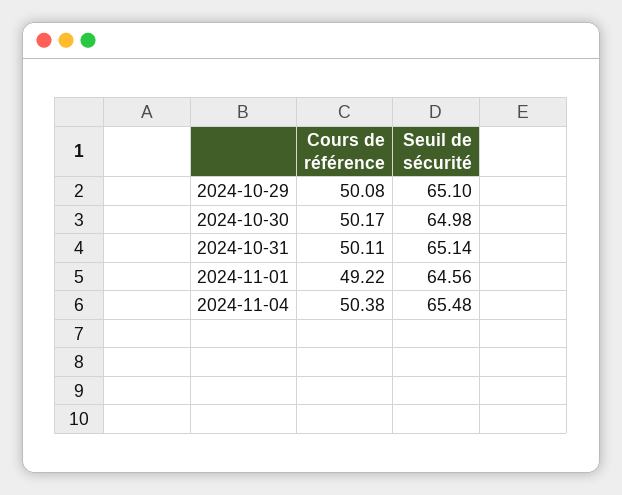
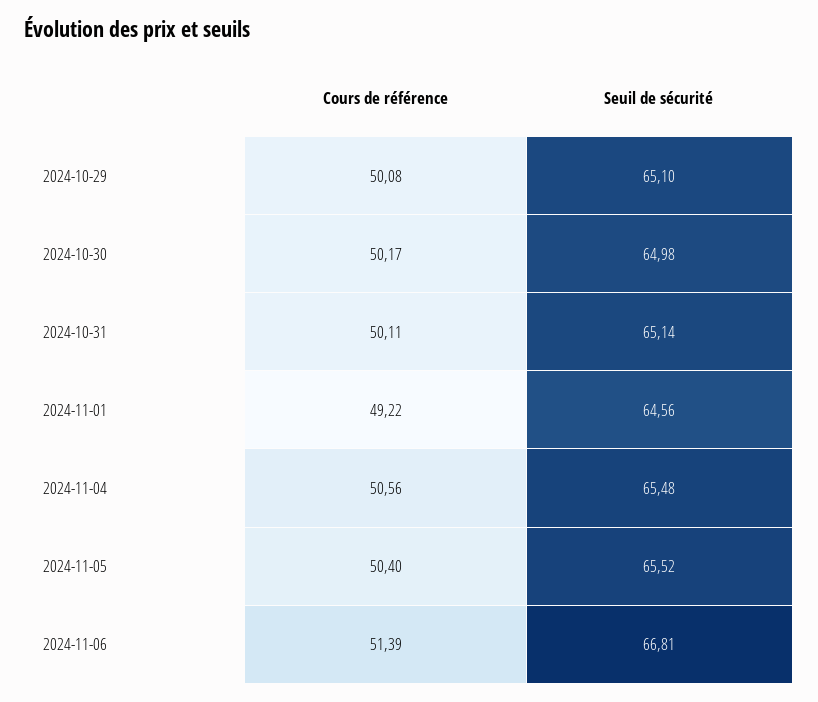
Cours de référence, 2024-11-04: 50.38 -> 50.56
Cours de référence, 2024-11-05: none -> 50.4
Seuil de sécurité, 2024-11-05: none -> 65.52
Cours de référence, 2024-11-06: none -> 51.39
Seuil de sécurité, 2024-11-06: none -> 66.81

